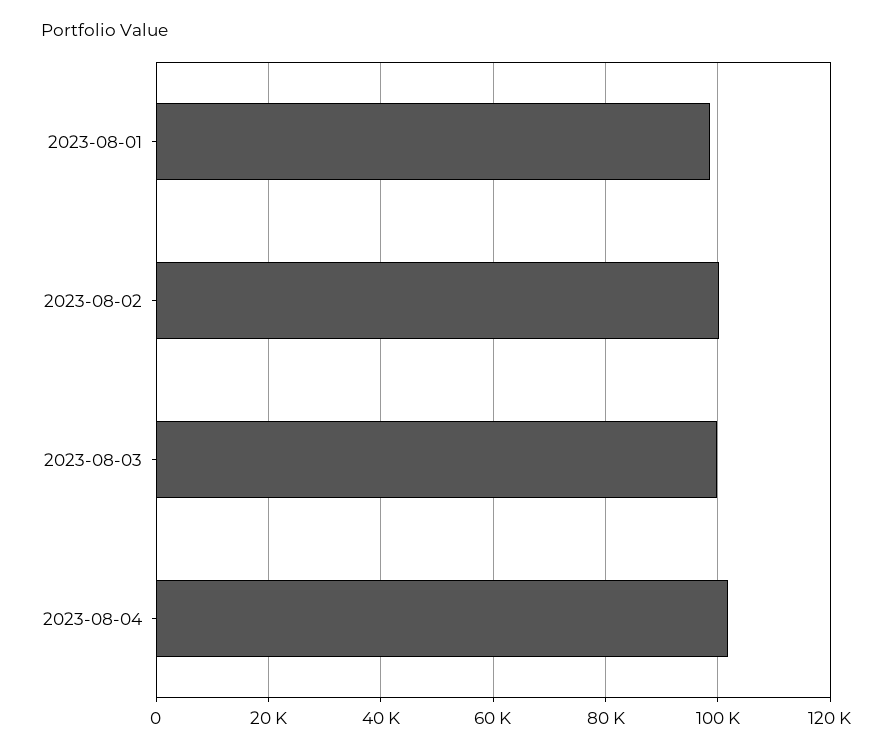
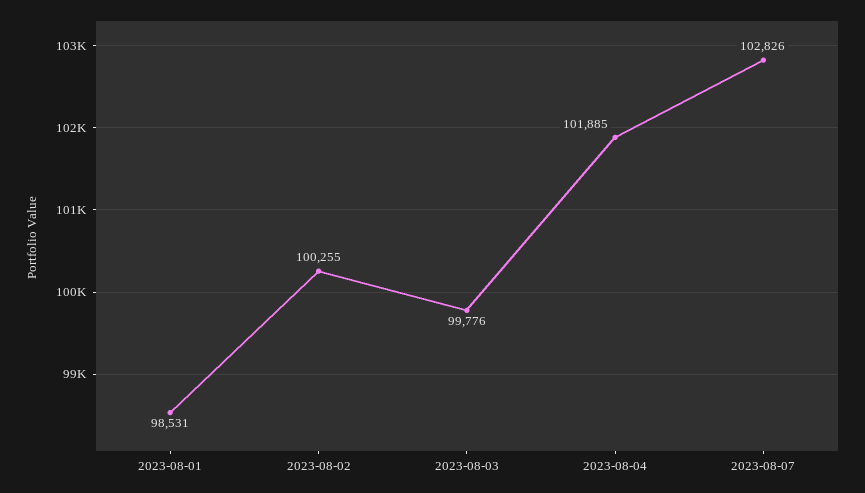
2023-08-07: none -> 102826

